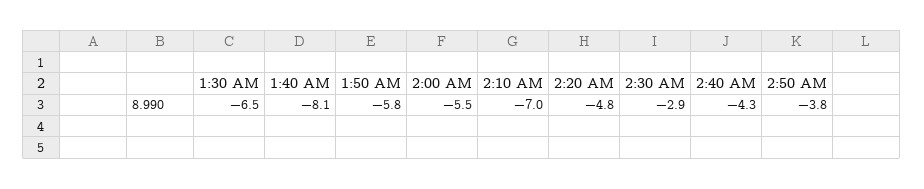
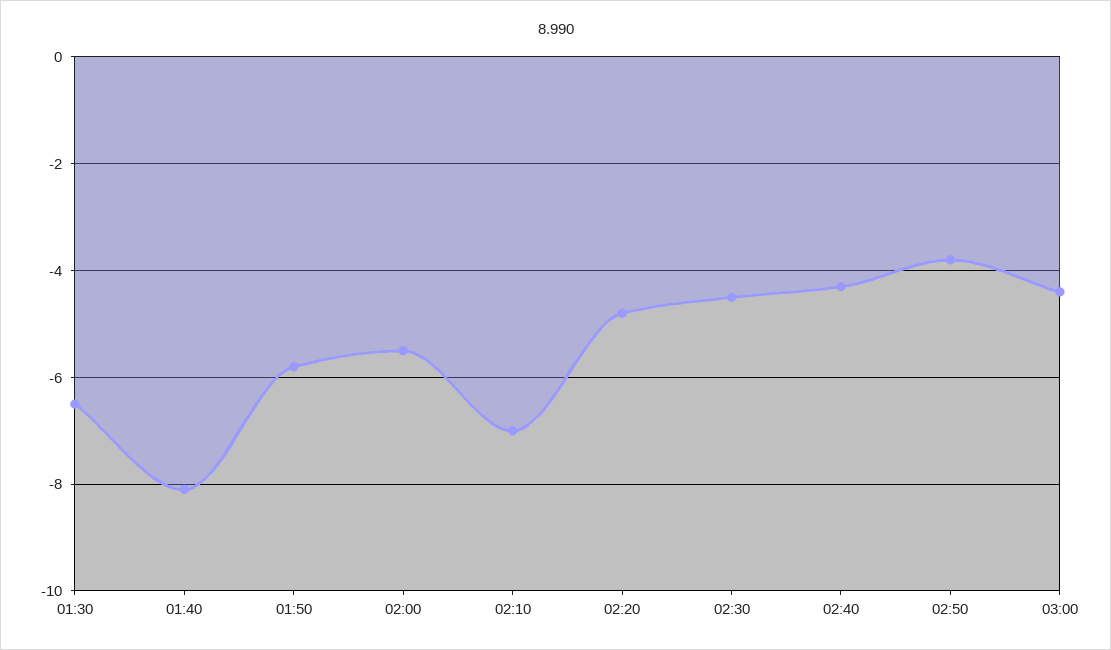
2:30 AM: -2.9 -> -4.5
03:00: none -> -4.5

